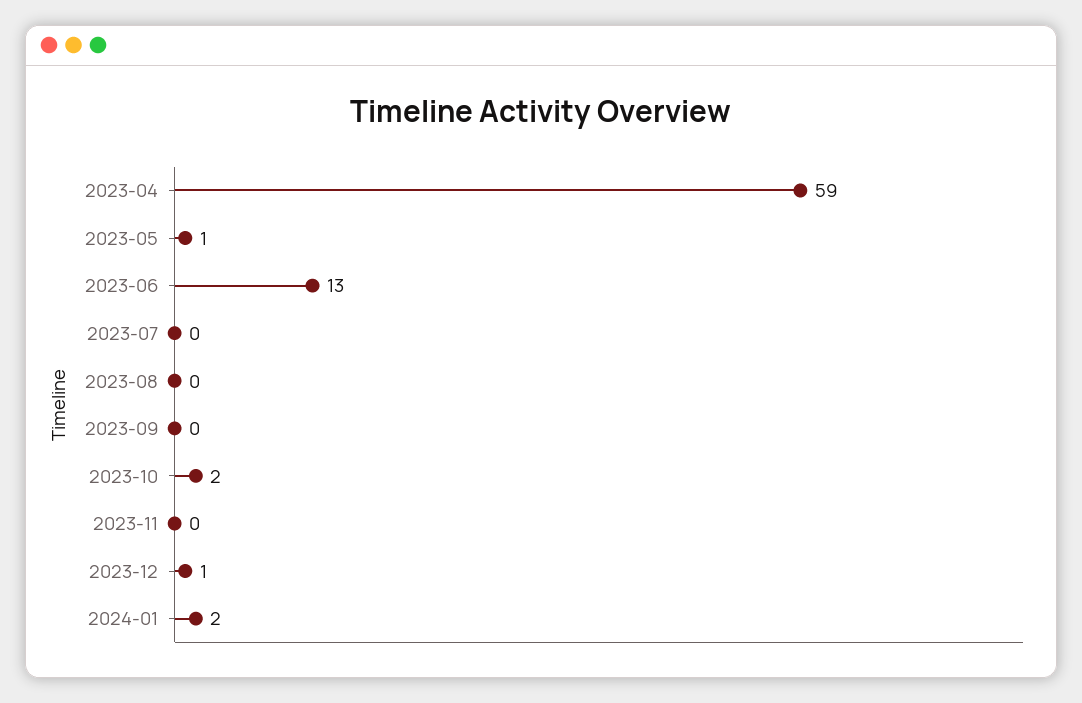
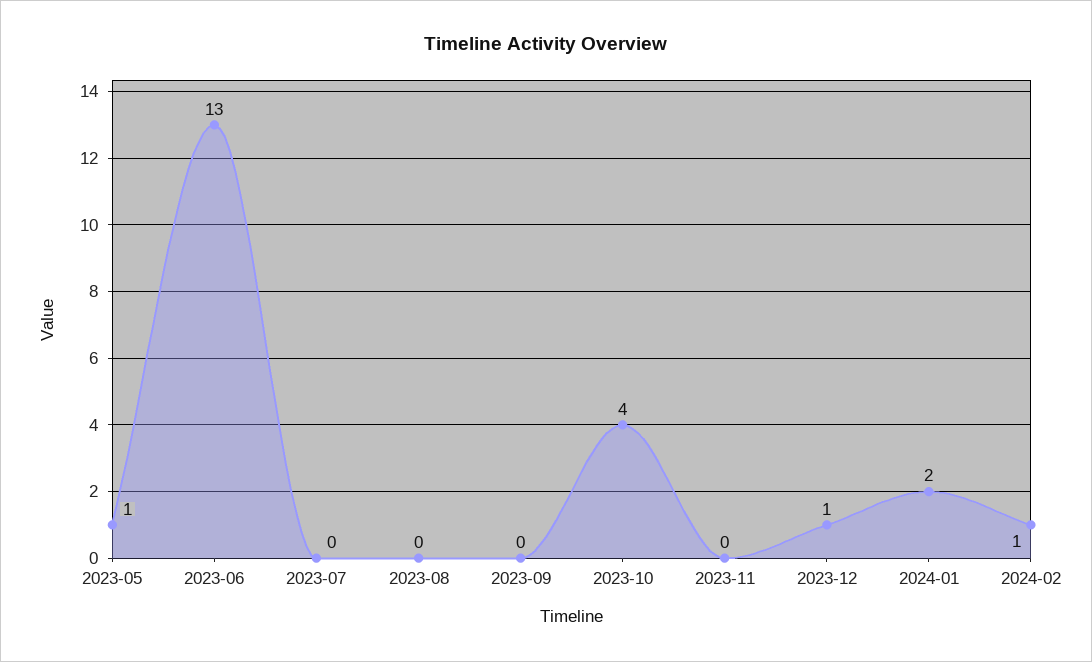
2023-04: 59 -> none
2023-10: 2 -> 4
2024-02: none -> 1

